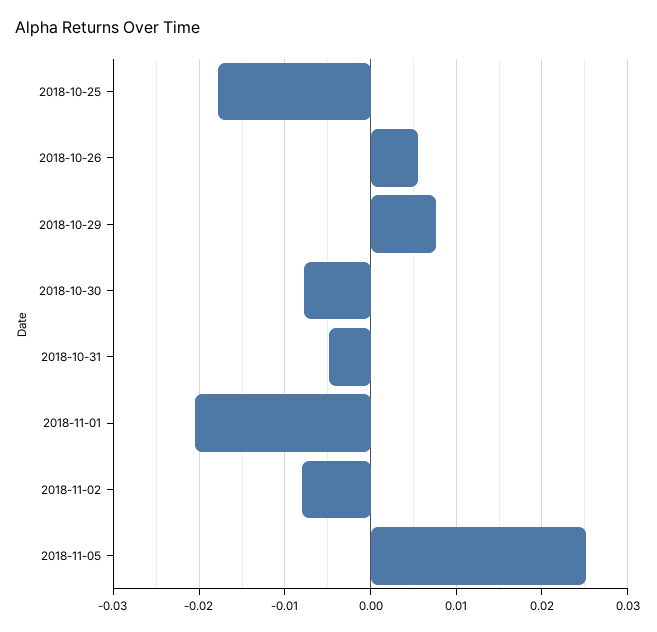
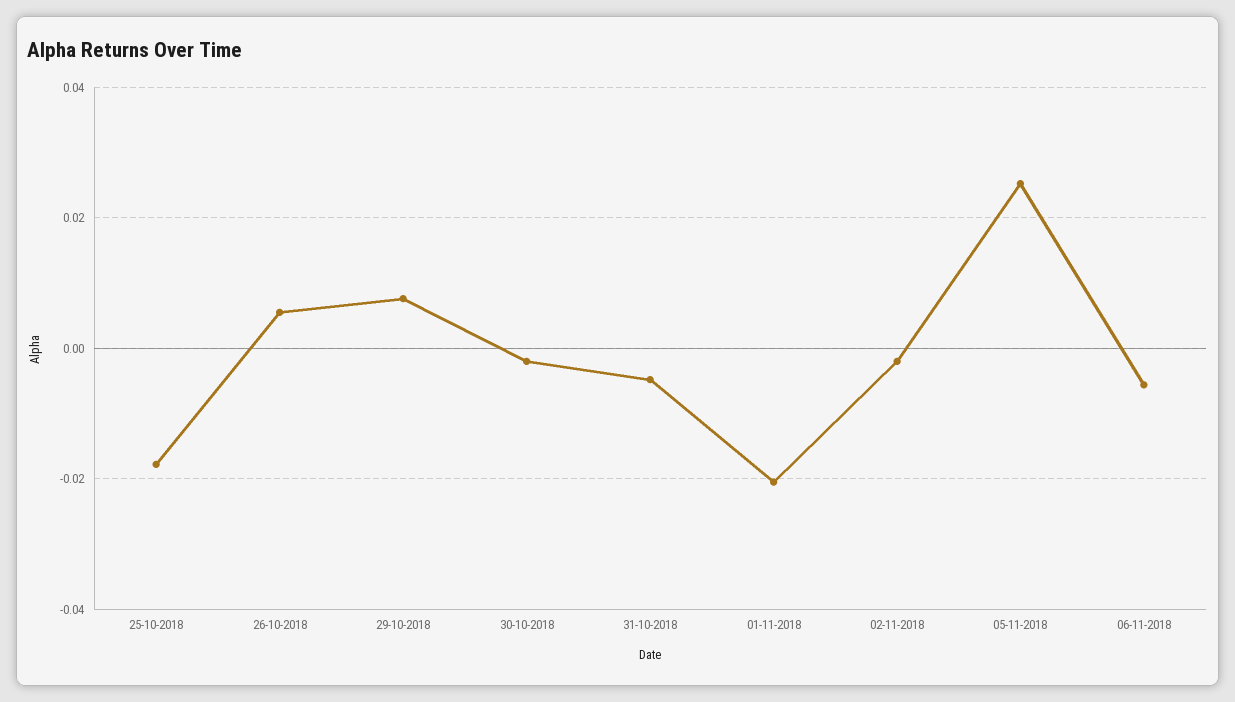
2018-10-30: -0.008 -> -0.002
2018-11-02: -0.008 -> -0.002
06-11-2018: none -> -0.006

